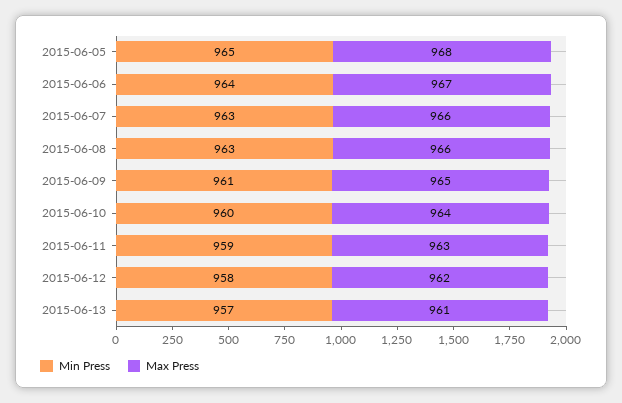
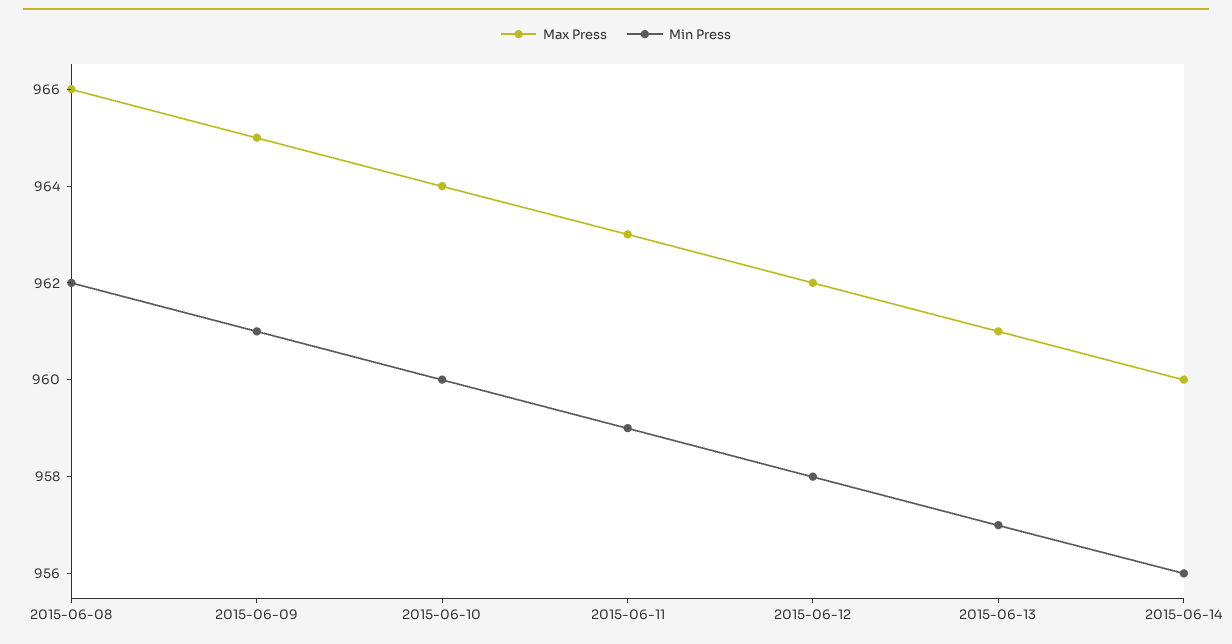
Min Press, 2015-06-05: 965 -> none
Max Press, 2015-06-05: 968 -> none
Min Press, 2015-06-06: 964 -> none
Max Press, 2015-06-06: 967 -> none
Min Press, 2015-06-07: 963 -> none
Max Press, 2015-06-07: 966 -> none
Min Press, 2015-06-08: 963 -> 962
Max Press, 2015-06-14: none -> 960
Min Press, 2015-06-14: none -> 956

